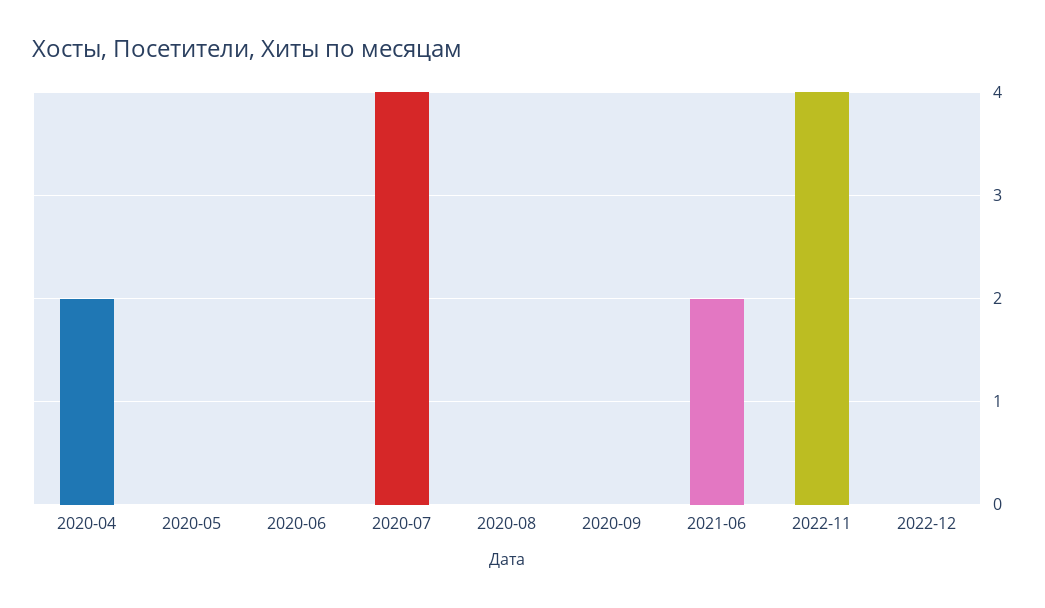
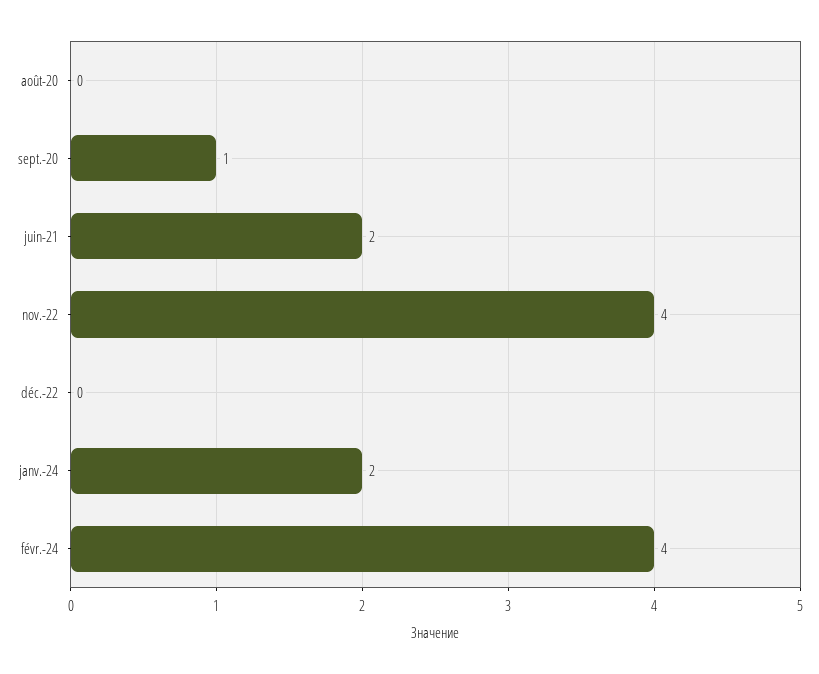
2020-04: 2 -> none
2020-05: 0 -> none
2020-06: 0 -> none
2020-07: 4 -> none
2020-09: 0 -> 1
janv.-24: none -> 2
févr.-24: none -> 4

